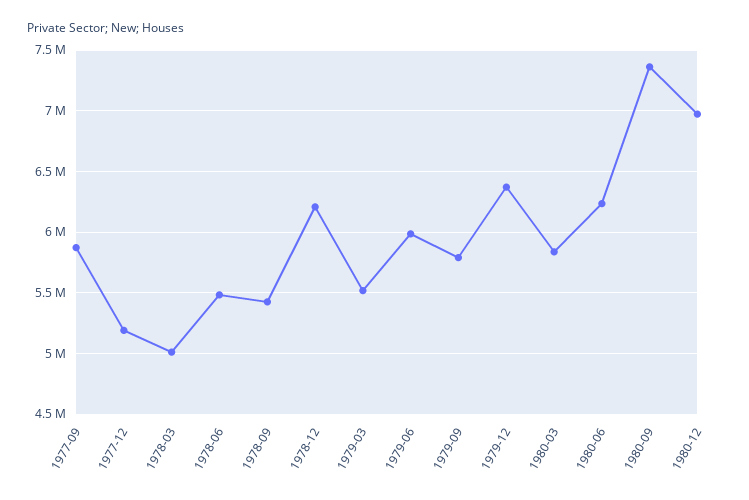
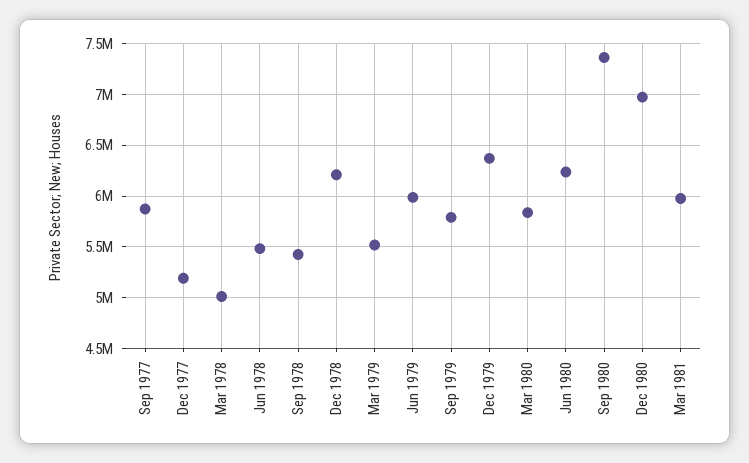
Mar 1981: none -> 6000000

